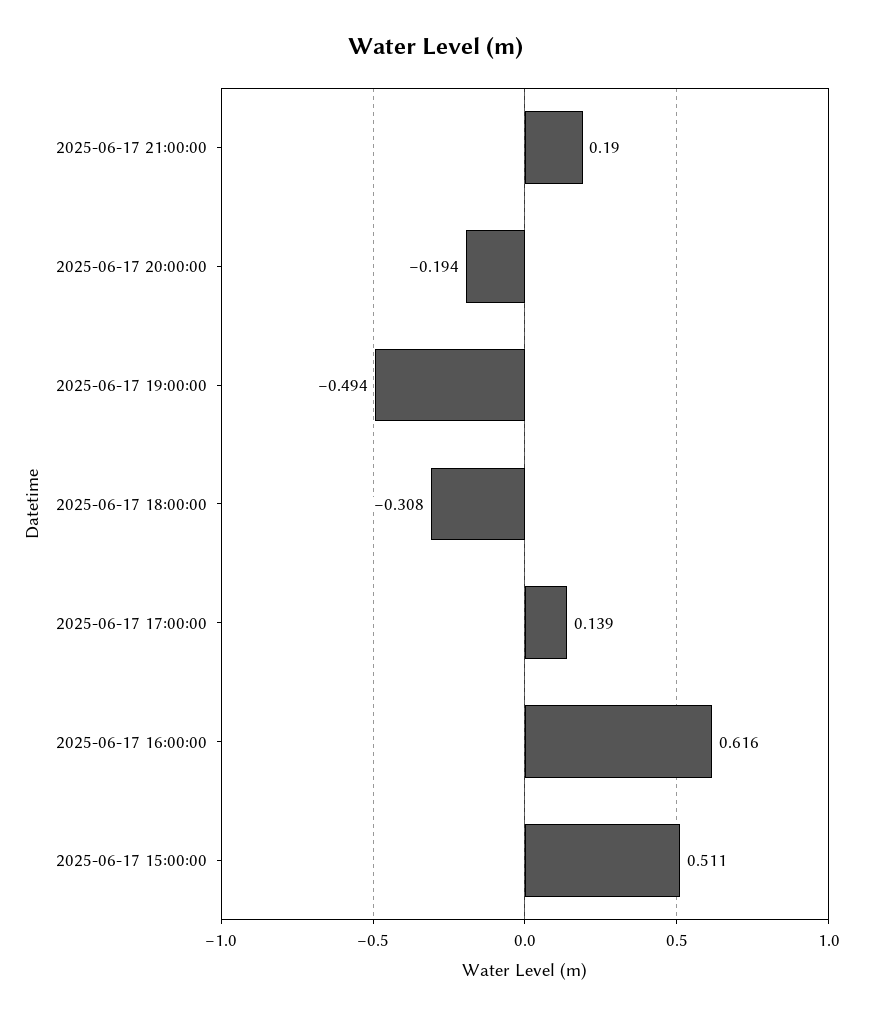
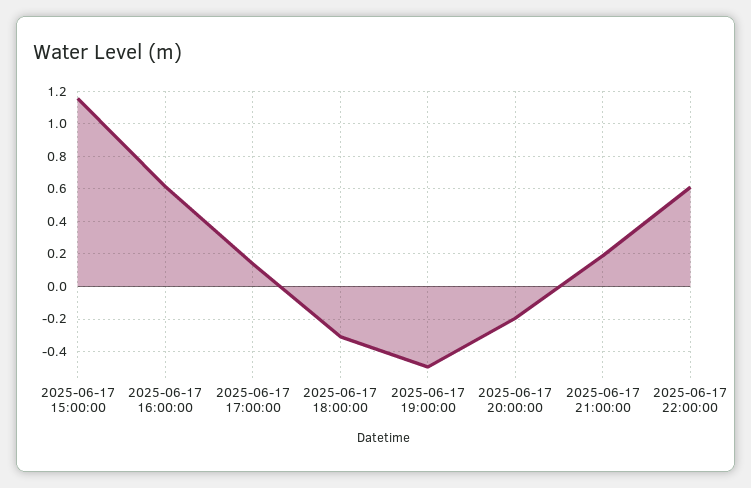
2025-06-17 15:00:00: 0.511 -> 1.15
2025-06-17 22:00:00: none -> 0.6

